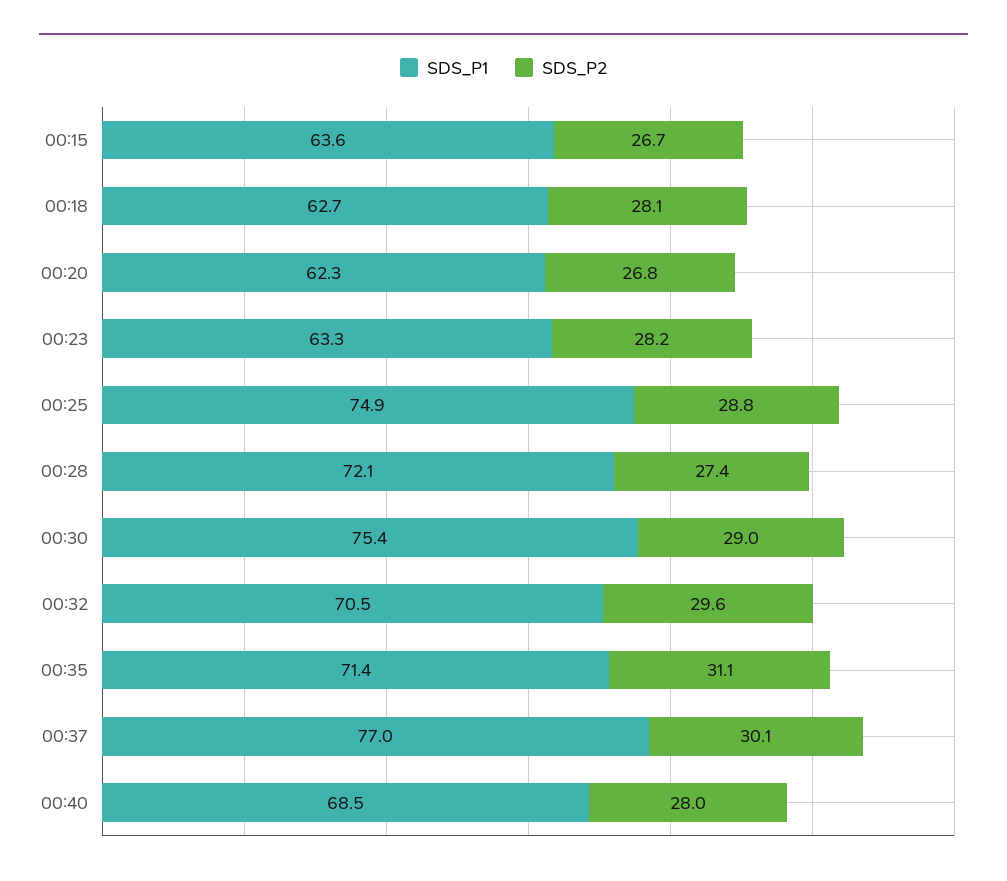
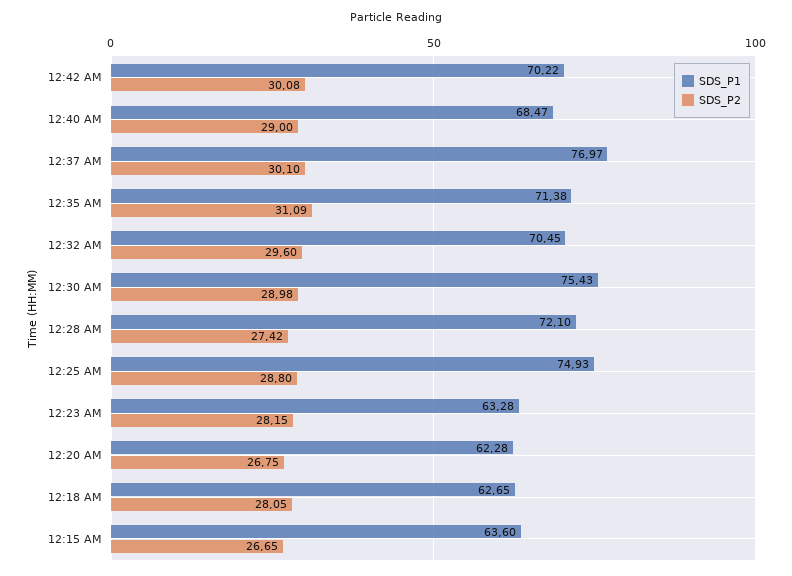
SDS_P2, 00:40: 28 -> 29
SDS_P1, 12:42 AM: none -> 70.22
SDS_P2, 12:42 AM: none -> 30.08

